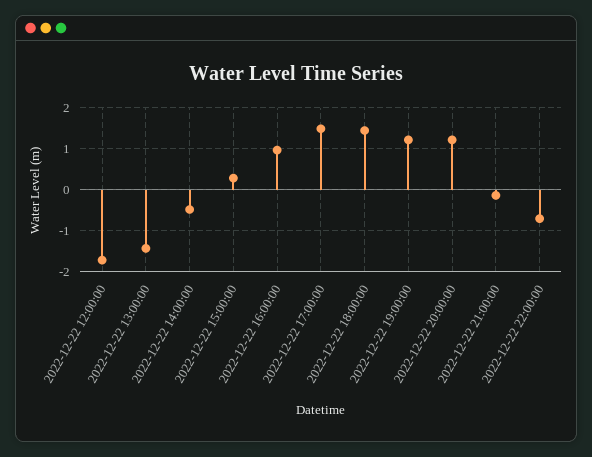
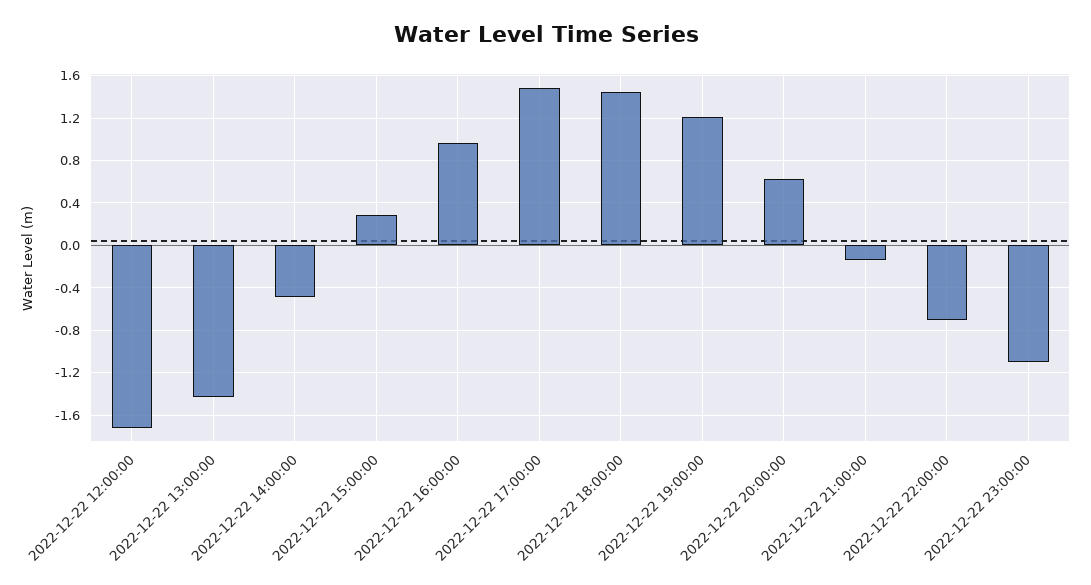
2022-12-22 20:00:00: 1.2 -> 0.6
2022-12-22 23:00:00: none -> -1.1

